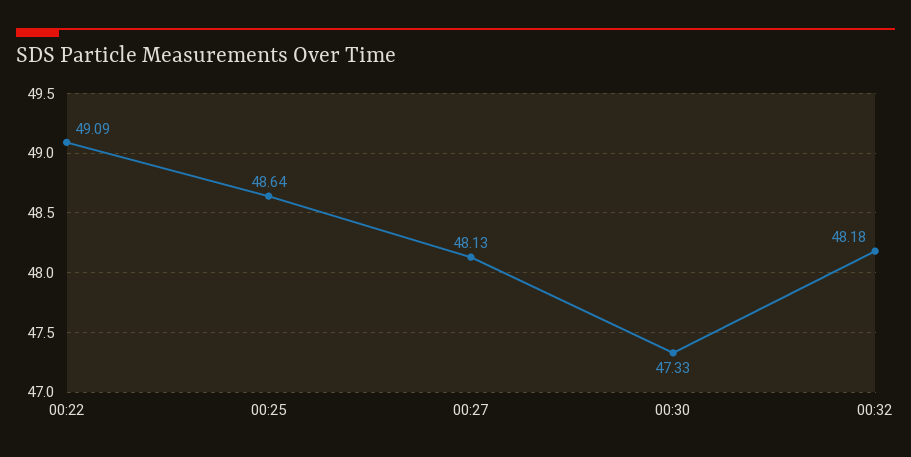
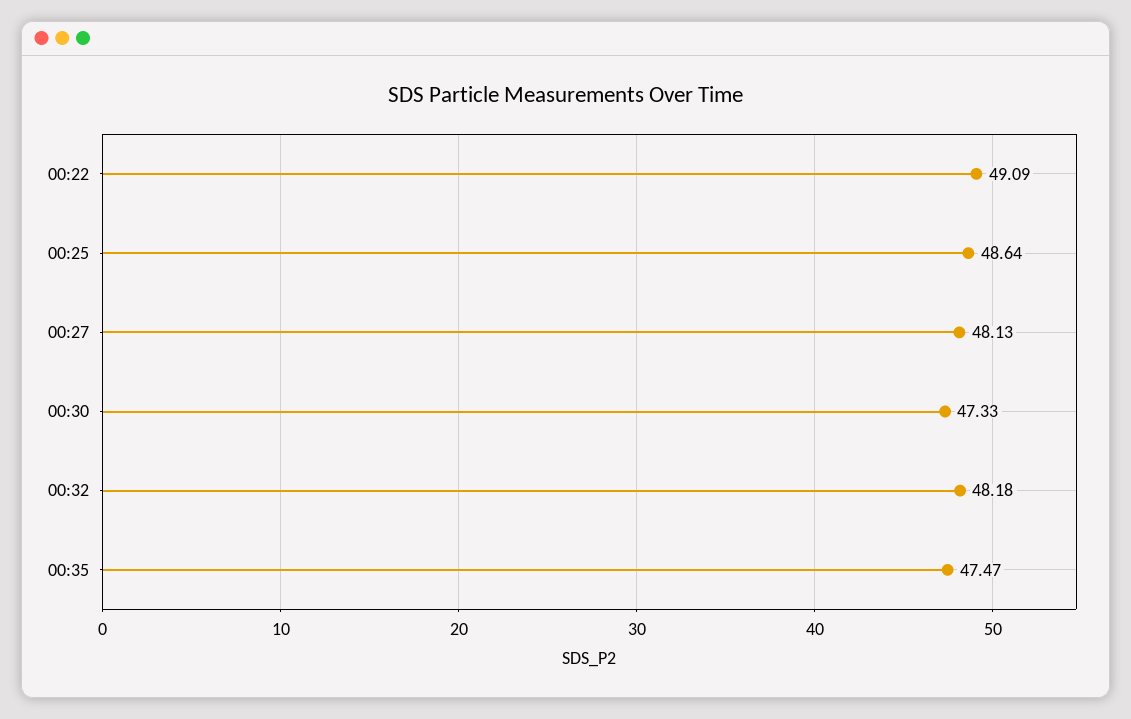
00:35: none -> 47.47

